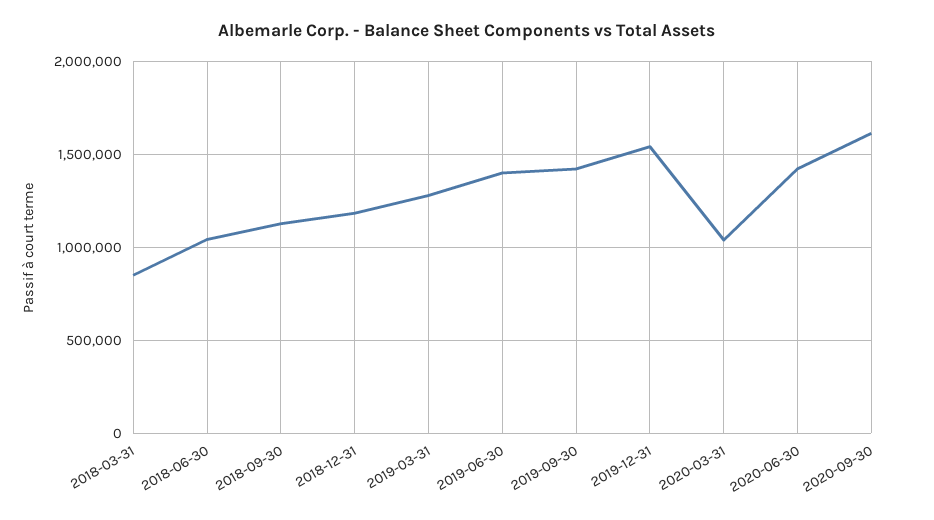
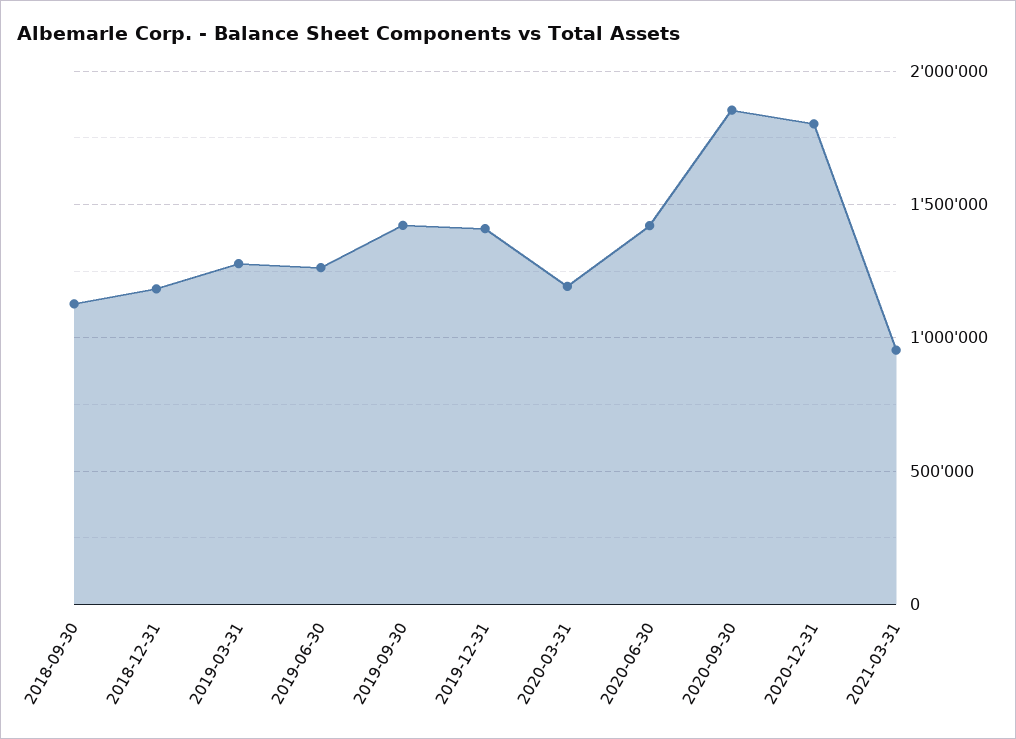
2018-03-31: 850000 -> none
2018-06-30: 1050000 -> none
2019-06-30: 1400000 -> 1250000
2019-12-31: 1550000 -> 1400000
2020-03-31: 1050000 -> 1200000
2020-09-30: 1600000 -> 1850000
2020-12-31: none -> 1800000
2021-03-31: none -> 950000

